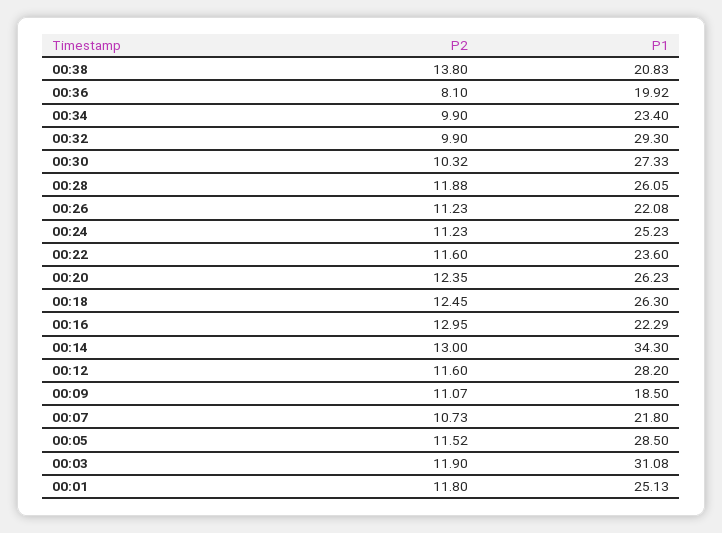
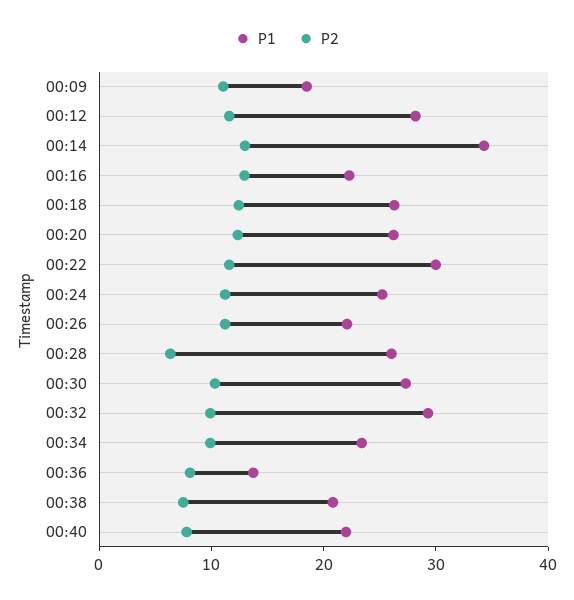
P2, 00:38: 13.8 -> 8
P1, 00:36: 19.92 -> 14
P2, 00:28: 11.88 -> 6
P1, 00:22: 23.6 -> 30
P2, 00:07: 10.73 -> none
P1, 00:07: 21.8 -> none
P2, 00:05: 11.52 -> none
P1, 00:05: 28.5 -> none
P2, 00:03: 11.9 -> none
P1, 00:03: 31.08 -> none
P2, 00:01: 11.8 -> none
P1, 00:01: 25.13 -> none
P1, 00:40: none -> 22
P2, 00:40: none -> 8

